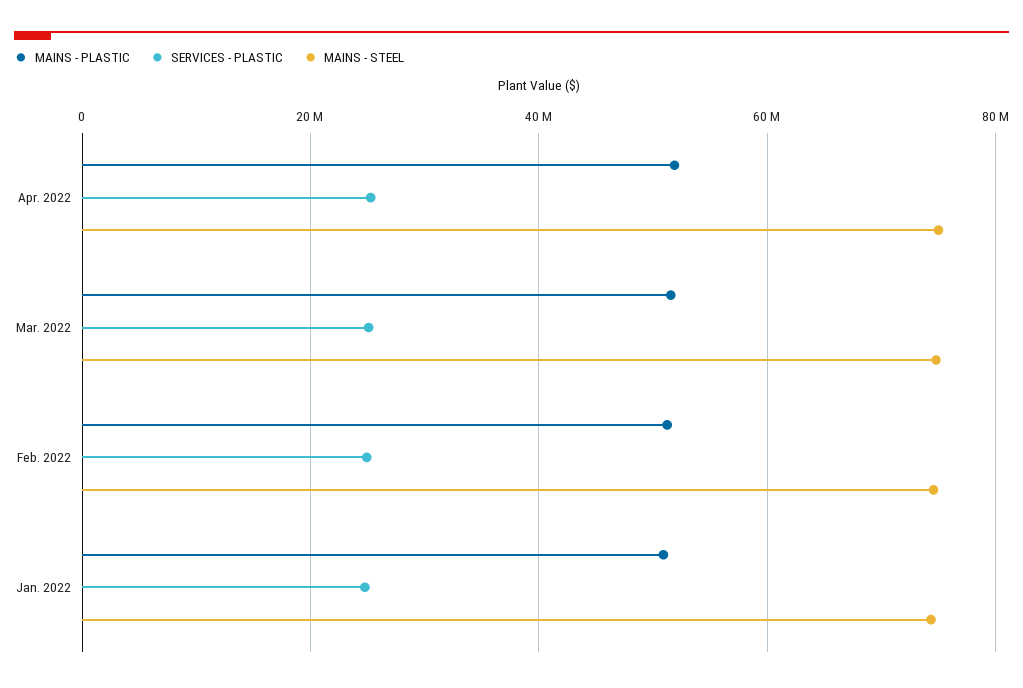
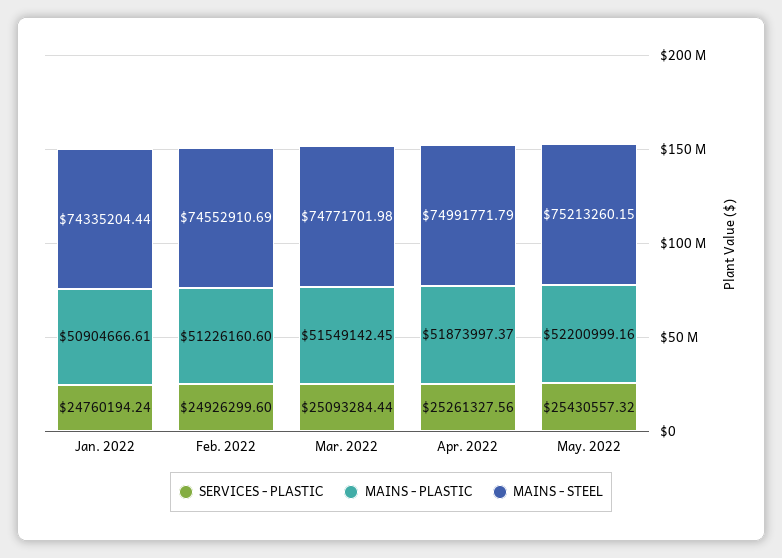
SERVICES - PLASTIC, May. 2022: none -> 25430557.32
MAINS - PLASTIC, May. 2022: none -> 52200999.16
MAINS - STEEL, May. 2022: none -> 75213260.15

